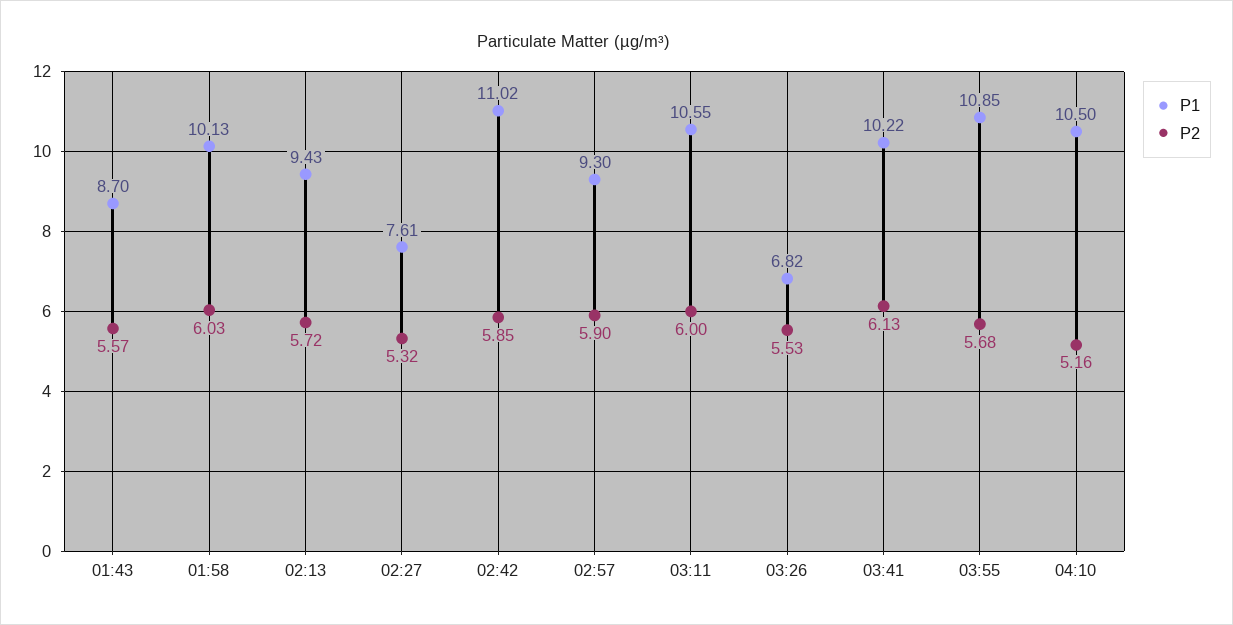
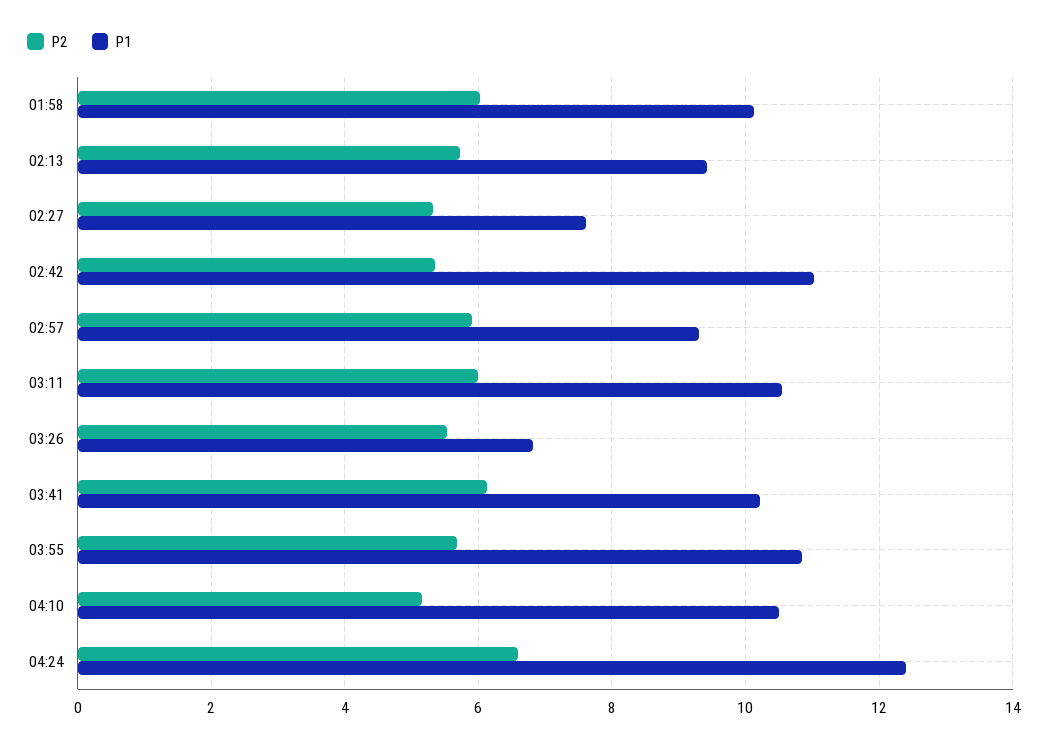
P1, 01:43: 8.7 -> none
P2, 01:43: 5.57 -> none
P2, 02:42: 5.85 -> 5.4
P2, 04:24: none -> 6.6
P1, 04:24: none -> 12.4

